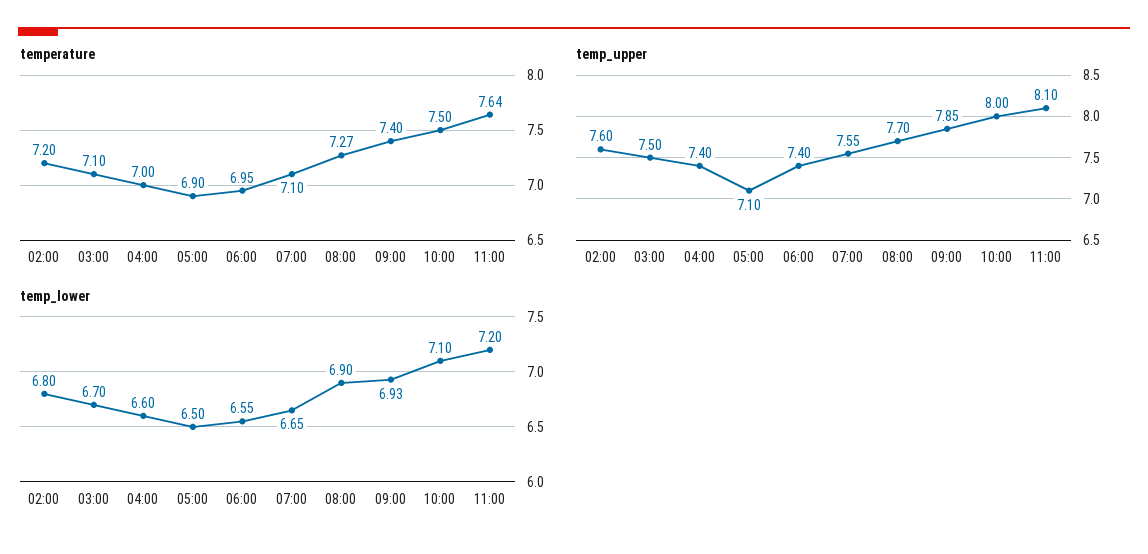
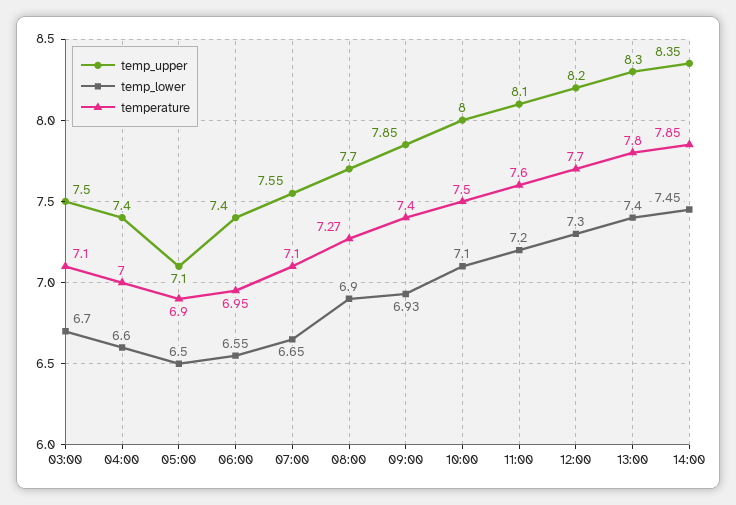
temperature, 02:00: 7.2 -> none
temperature, 11:00: 7.64 -> 7.6
temp_upper, 02:00: 7.6 -> none
temp_lower, 02:00: 6.8 -> none
temp_upper, 12:00: none -> 8.2
temp_lower, 12:00: none -> 7.3
temperature, 12:00: none -> 7.7
temp_upper, 13:00: none -> 8.3
temp_lower, 13:00: none -> 7.4
temperature, 13:00: none -> 7.8
temp_upper, 14:00: none -> 8.35
temp_lower, 14:00: none -> 7.45
temperature, 14:00: none -> 7.85

